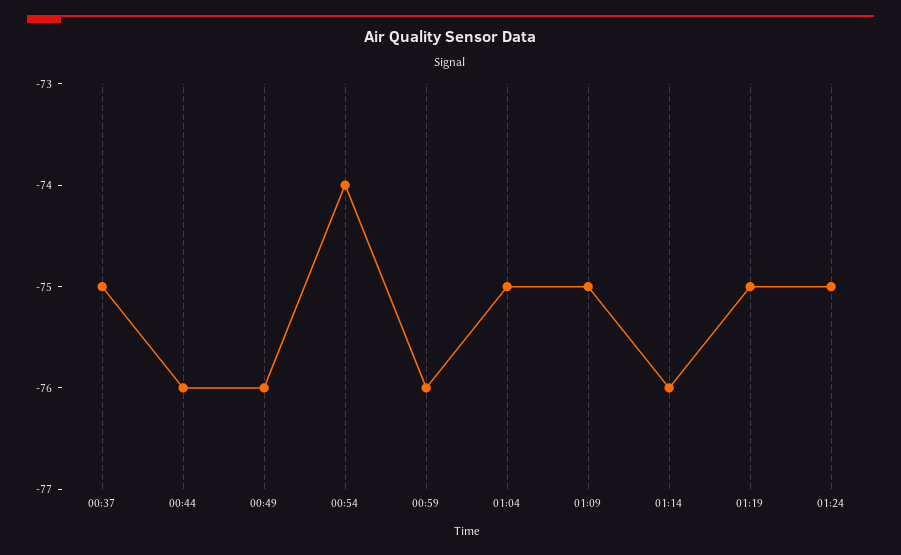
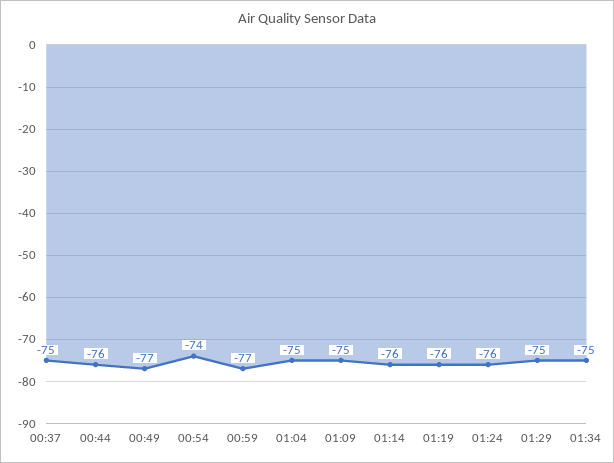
00:49: -76 -> -77
00:59: -76 -> -77
01:19: -75 -> -76
01:24: -75 -> -76
01:29: none -> -75
01:34: none -> -75

